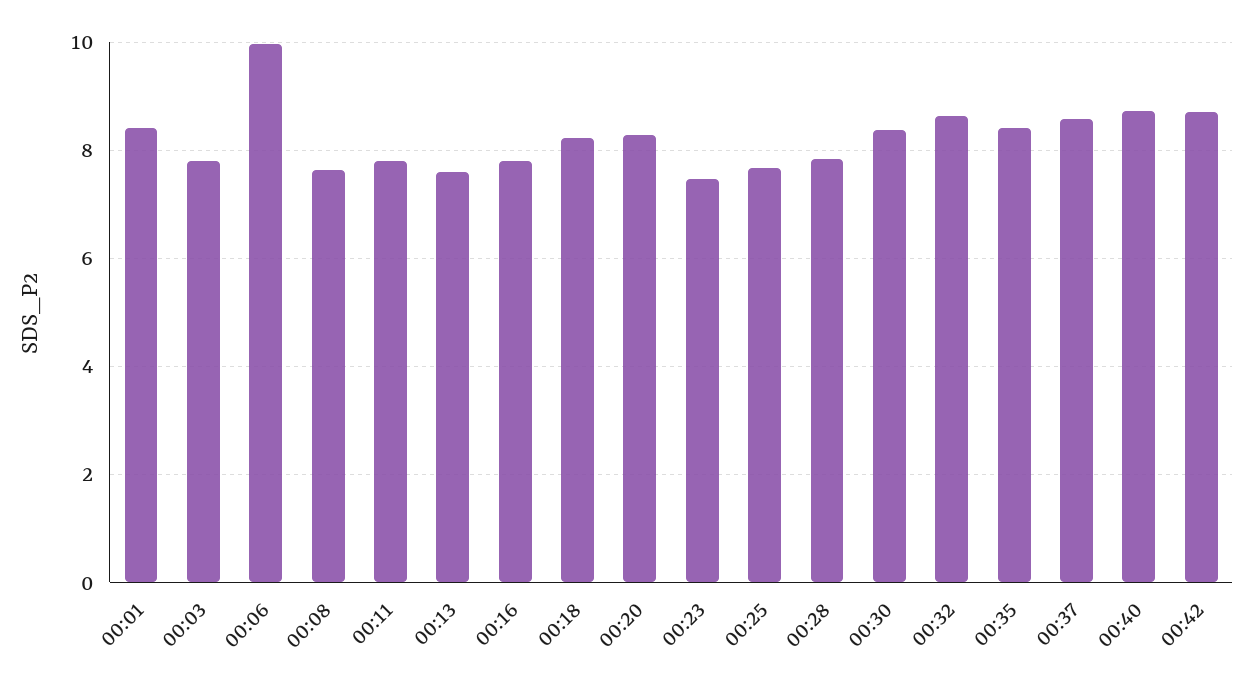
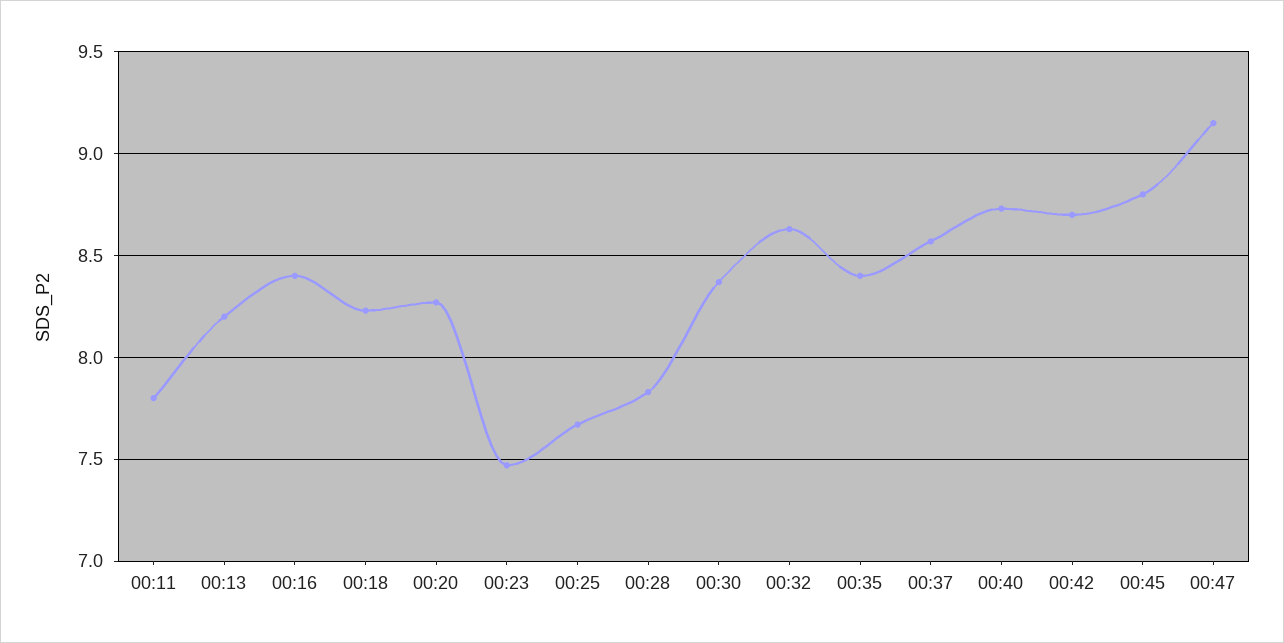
00:01: 8.4 -> none
00:03: 7.8 -> none
00:06: 10 -> none
00:08: 7.6 -> none
00:13: 7.6 -> 8.2
00:16: 7.8 -> 8.4
00:45: none -> 8.8
00:47: none -> 9.15

